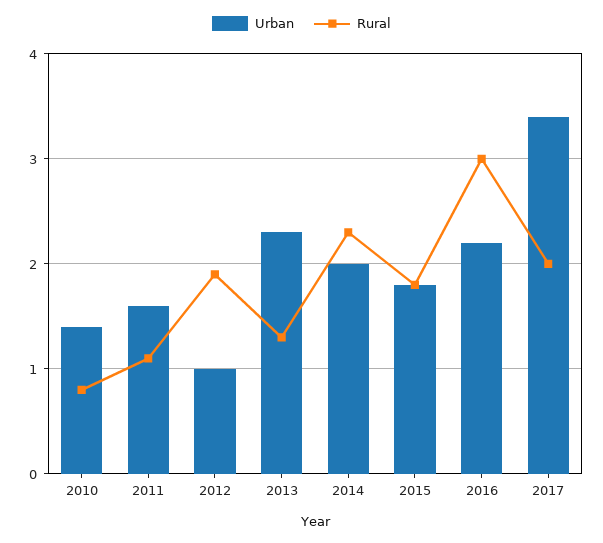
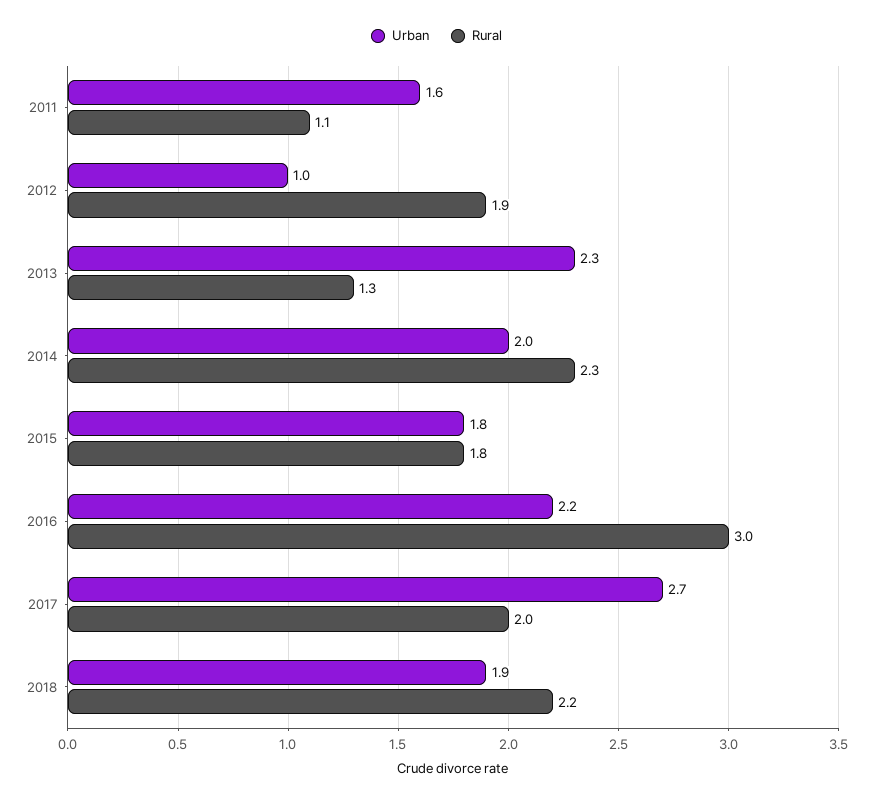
Urban, 2010: 1.4 -> none
Rural, 2010: 0.8 -> none
Urban, 2017: 3.4 -> 2.7
Urban, 2018: none -> 1.9
Rural, 2018: none -> 2.2

